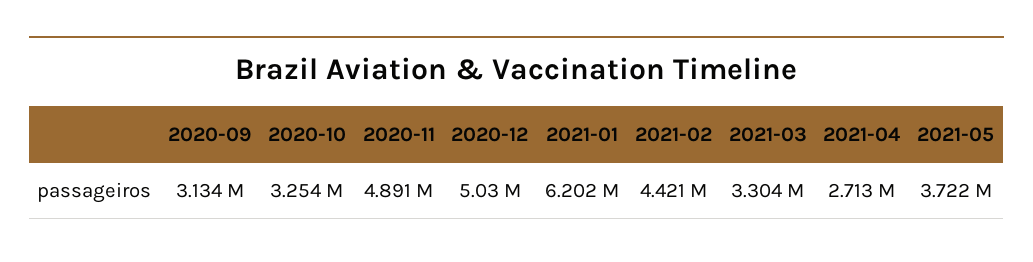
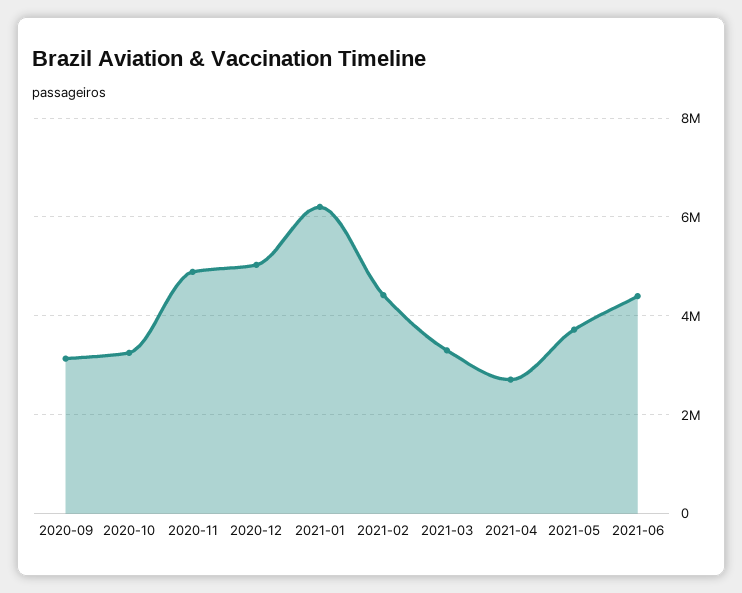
2021-06: none -> 4400000

